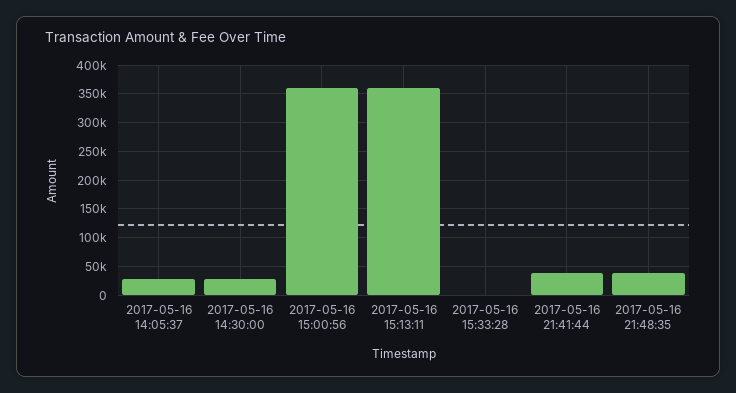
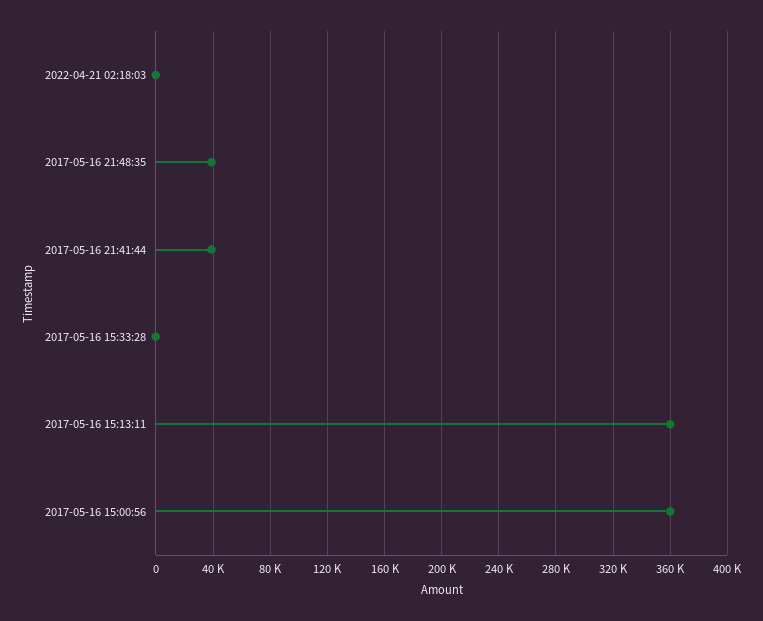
2017-05-16 14:05:37: 25000 -> none
2017-05-16 14:30:00: 25000 -> none
2022-04-21 02:18:03: none -> 0

